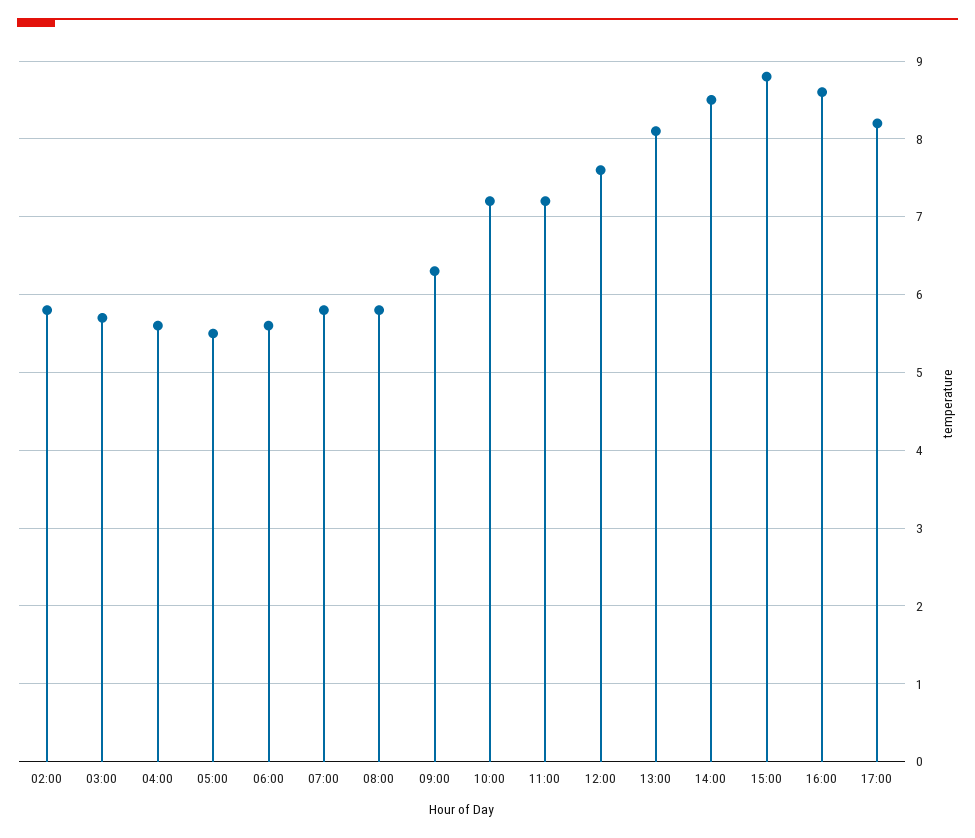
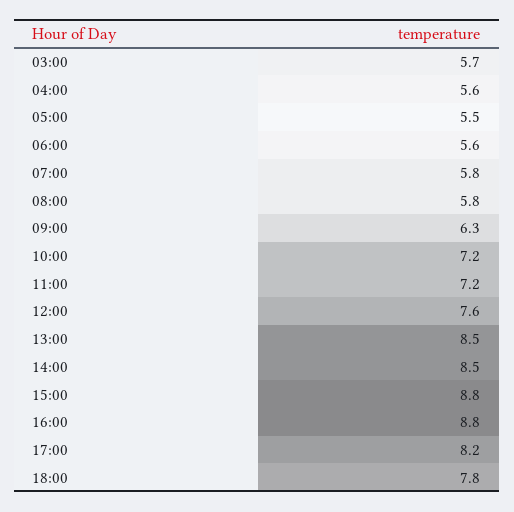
02:00: 5.8 -> none
13:00: 8.1 -> 8.5
16:00: 8.6 -> 8.8
18:00: none -> 7.8

